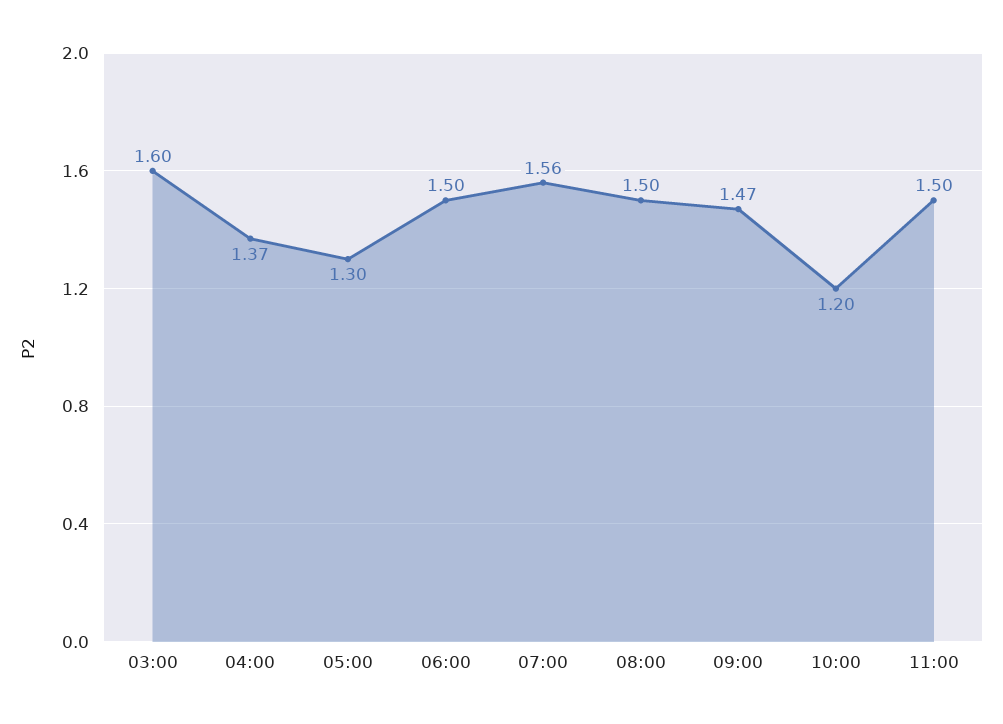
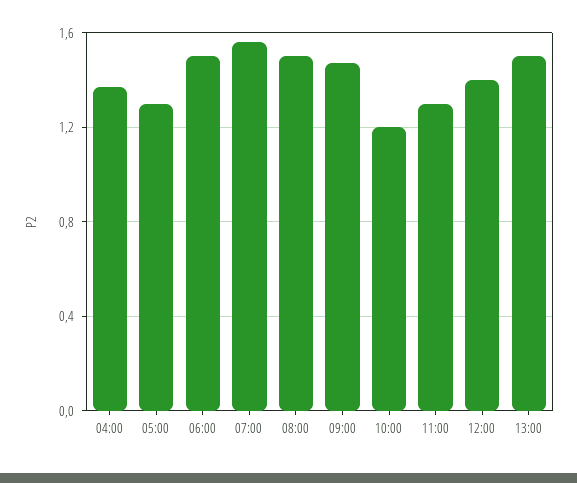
03:00: 1.6 -> none
11:00: 1.5 -> 1.3
12:00: none -> 1.4
13:00: none -> 1.5

